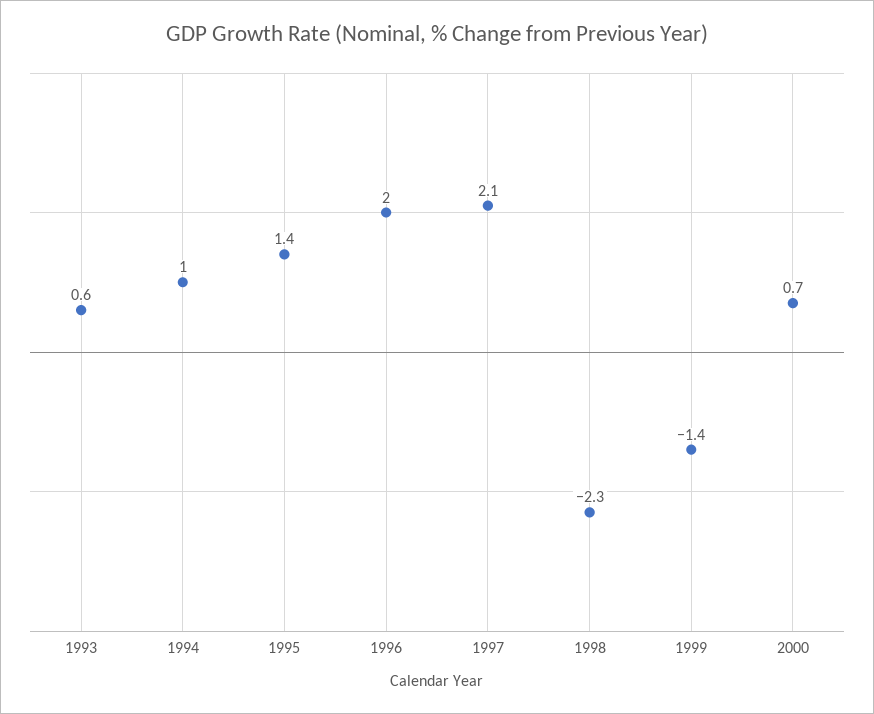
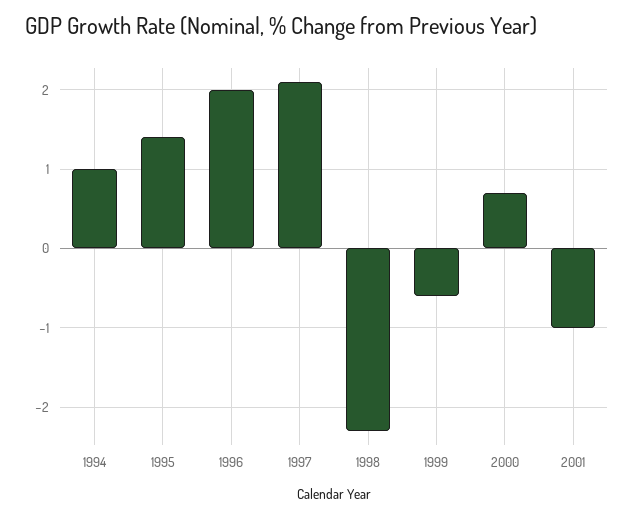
1993: 0.6 -> none
1999: -1.4 -> -0.6
2001: none -> -1

